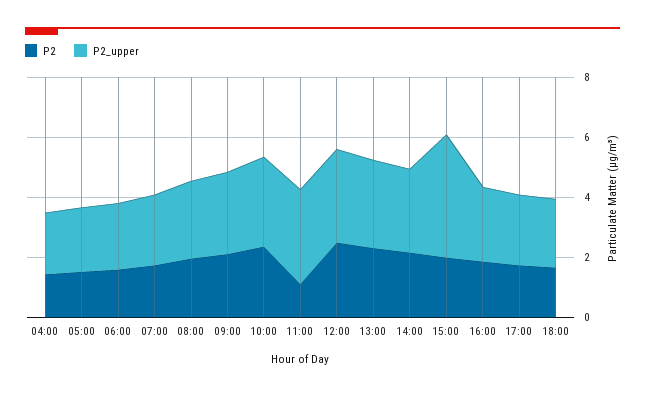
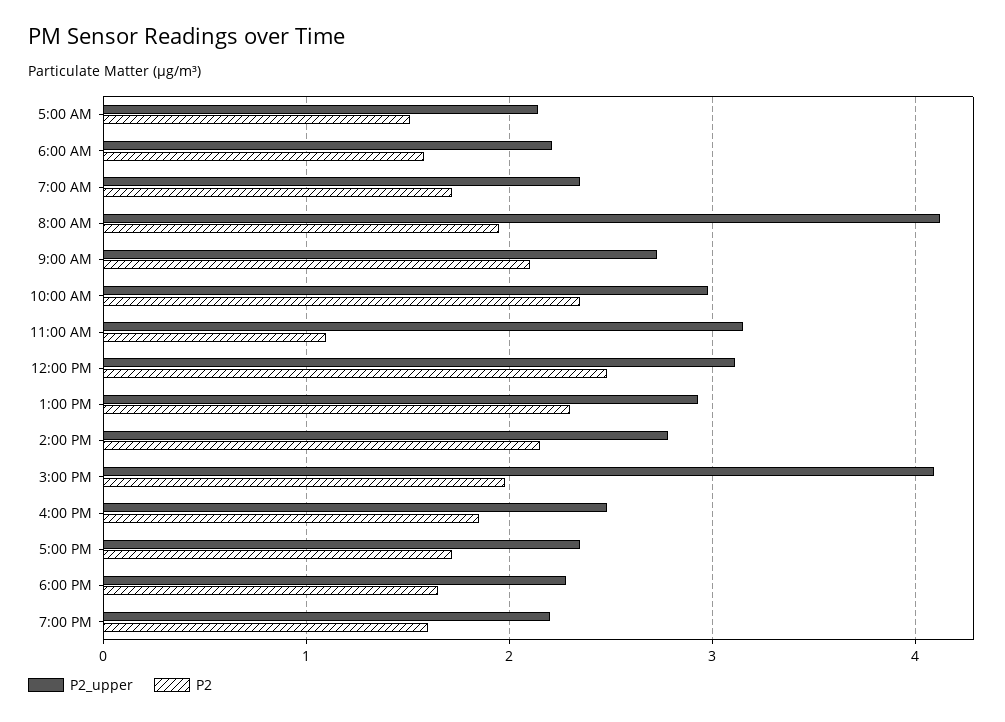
P2, 04:00: 1.5 -> none
P2_upper, 04:00: 2 -> none
P2_upper, 08:00: 2.5 -> 4.1
P2_upper, 7:00 PM: none -> 2.2
P2, 7:00 PM: none -> 1.6

